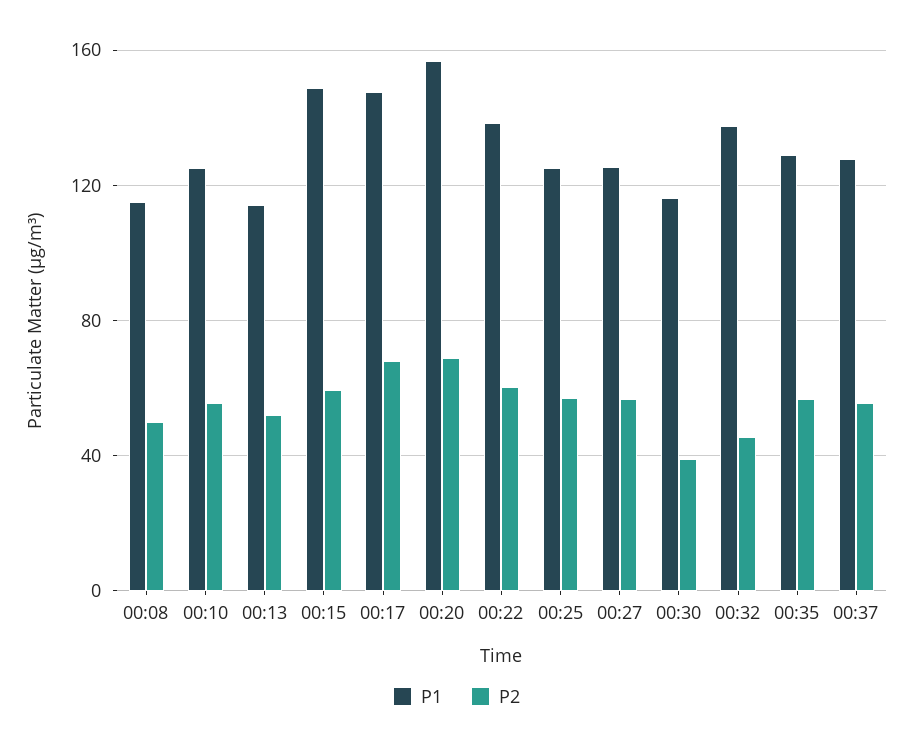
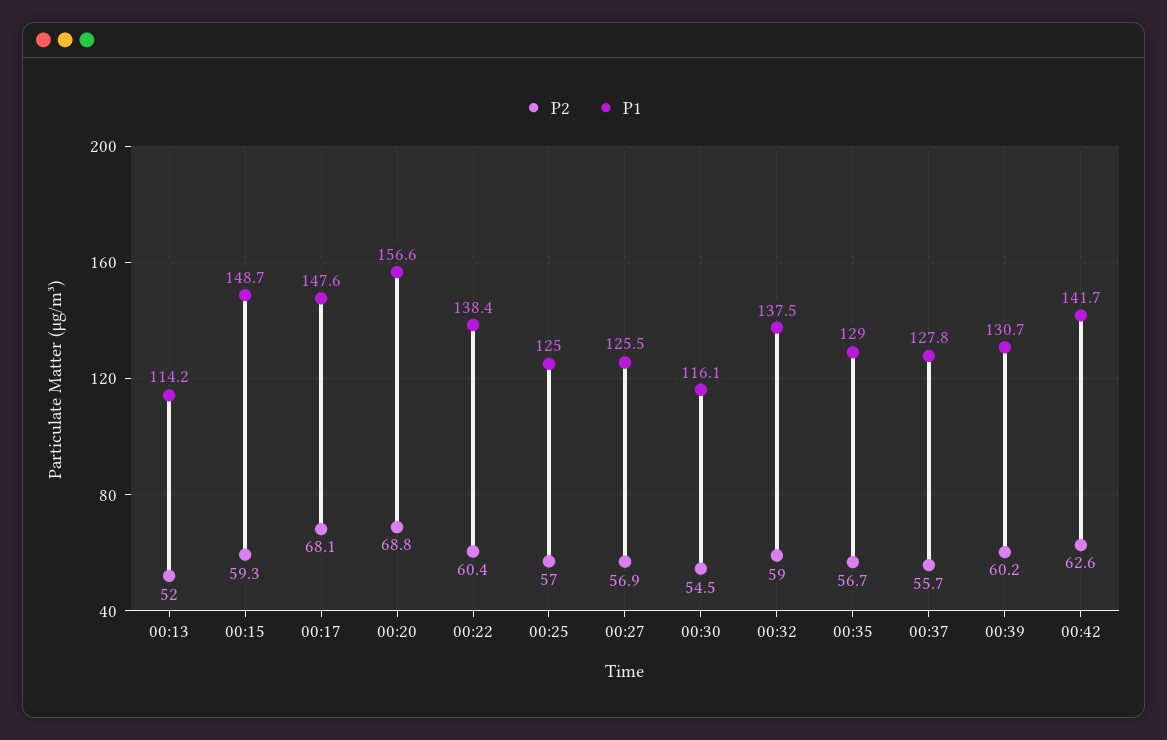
P1, 00:08: 115 -> none
P2, 00:08: 50 -> none
P1, 00:10: 125 -> none
P2, 00:10: 55 -> none
P2, 00:30: 40 -> 54.5
P2, 00:32: 45 -> 59
P2, 00:39: none -> 60.2
P1, 00:39: none -> 130.7
P2, 00:42: none -> 62.6
P1, 00:42: none -> 141.7

